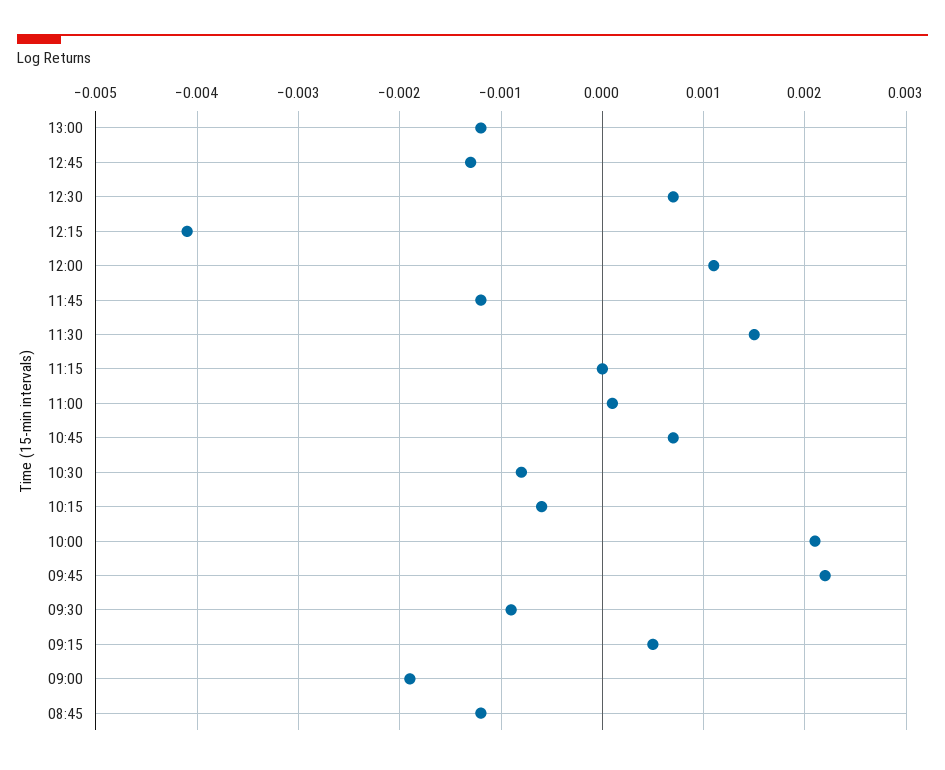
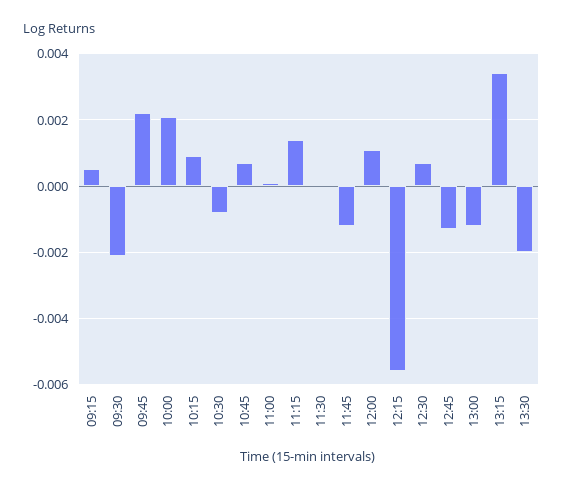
12:15: -0.0041 -> -0.0055
11:30: 0.0015 -> 0
11:15: 0 -> 0.0015
10:15: -0.0006 -> 0.001
09:30: -0.0009 -> -0.002
09:00: -0.0019 -> none
08:45: -0.0012 -> none
13:15: none -> 0.0035
13:30: none -> -0.002

